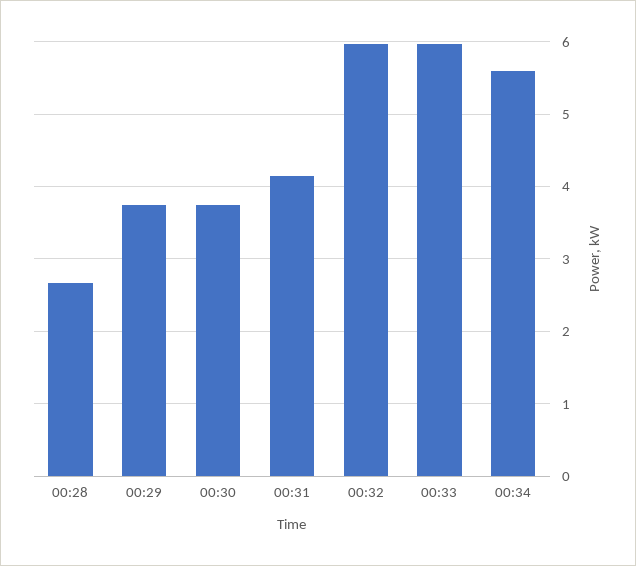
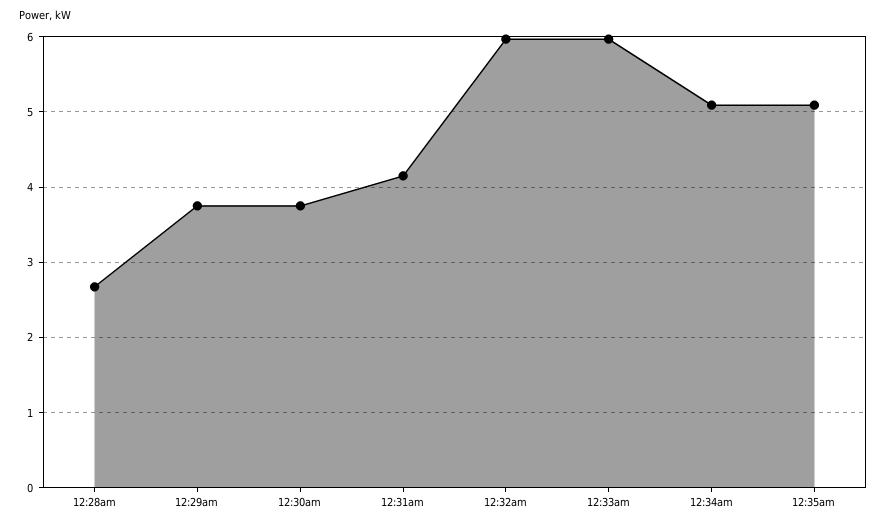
00:34: 5.6 -> 5.1
12:35am: none -> 5.1

